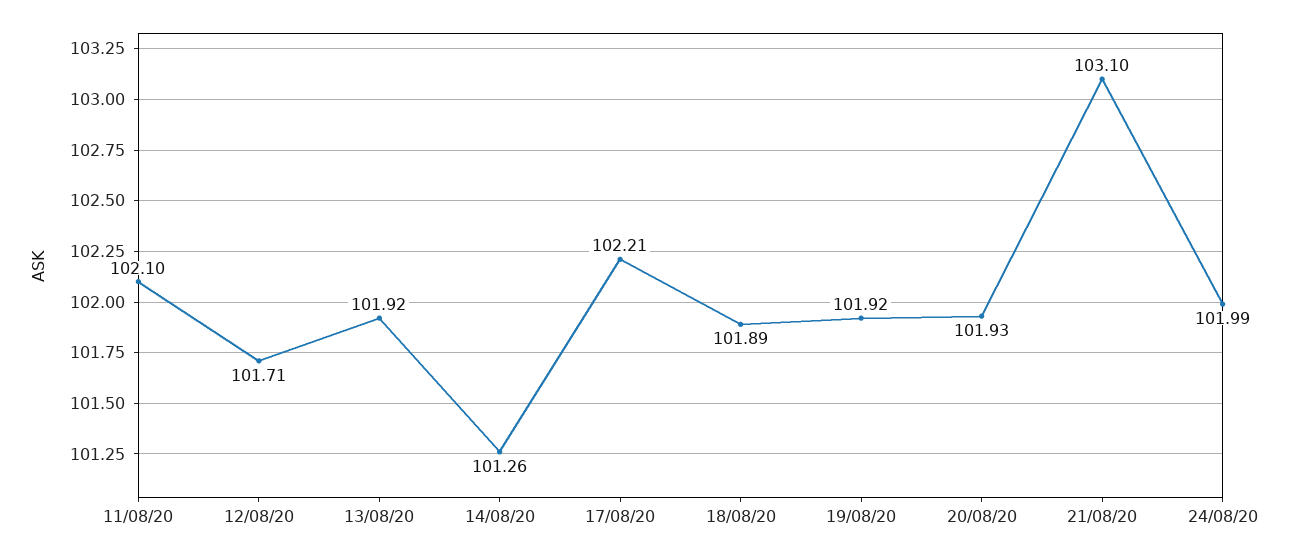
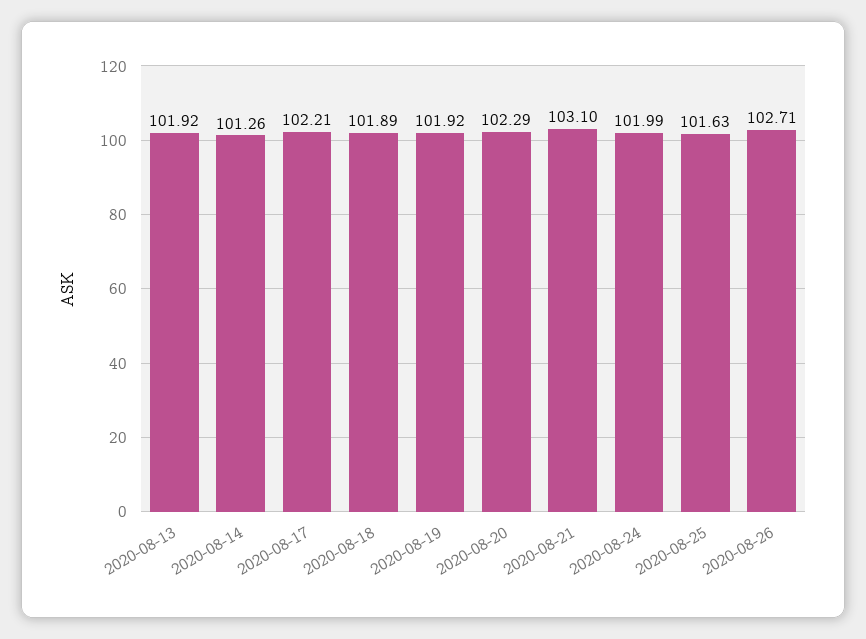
11/08/20: 102.1 -> none
12/08/20: 101.71 -> none
20/08/20: 101.93 -> 102.29
2020-08-25: none -> 101.63
2020-08-26: none -> 102.71

